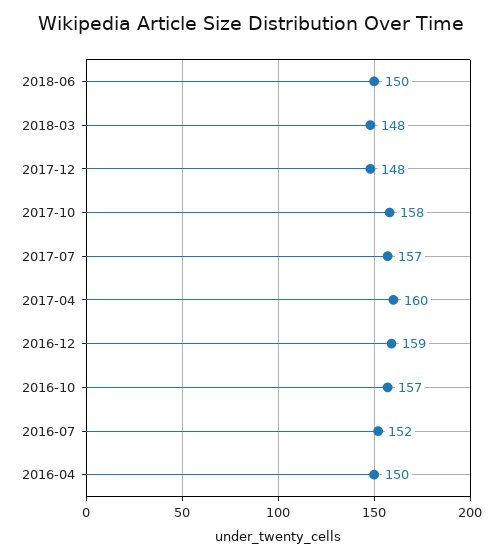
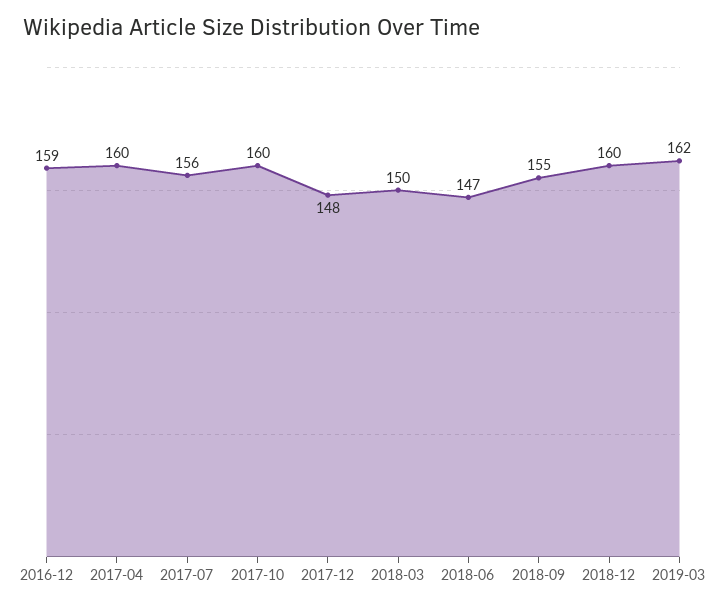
2018-06: 150 -> 147
2018-03: 148 -> 150
2017-10: 158 -> 160
2017-07: 157 -> 156
2016-10: 157 -> none
2016-07: 152 -> none
2016-04: 150 -> none
2018-09: none -> 155
2018-12: none -> 160
2019-03: none -> 162

